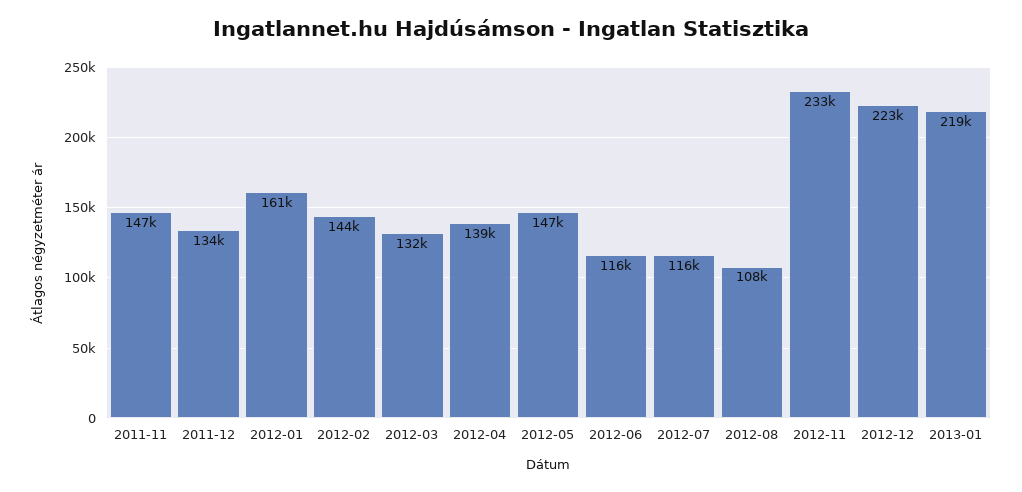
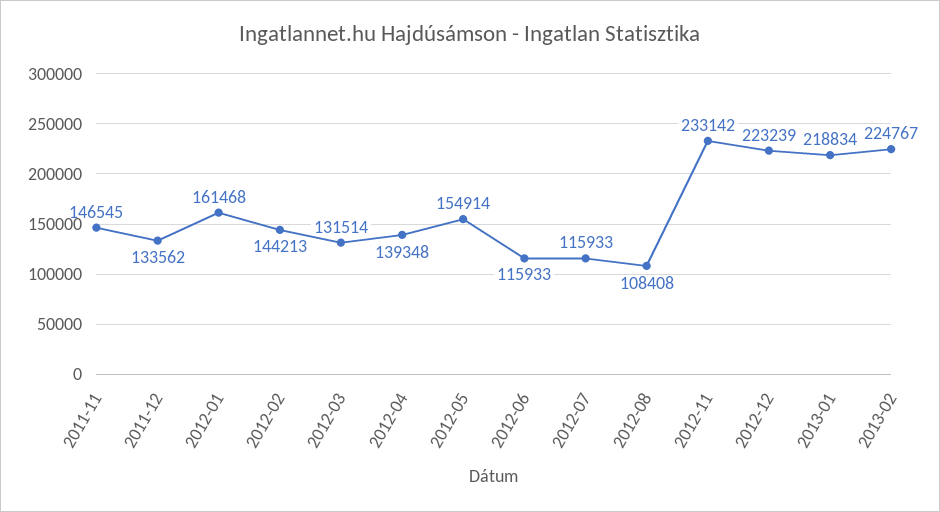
2012-05: 147000 -> 154914
2013-02: none -> 224767

